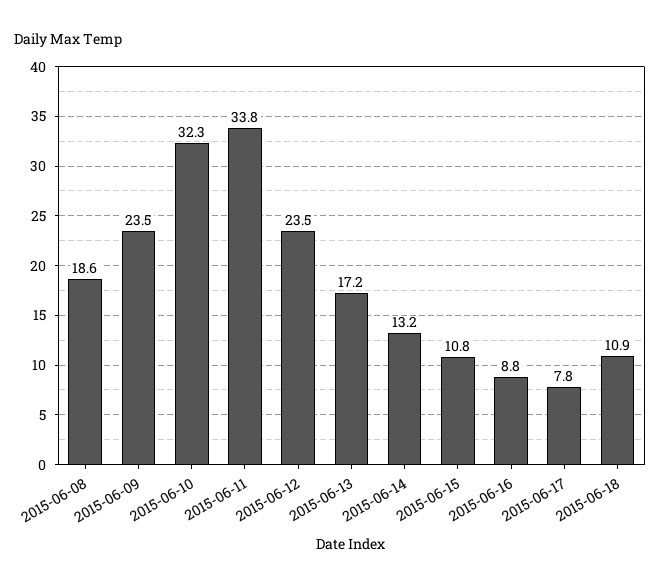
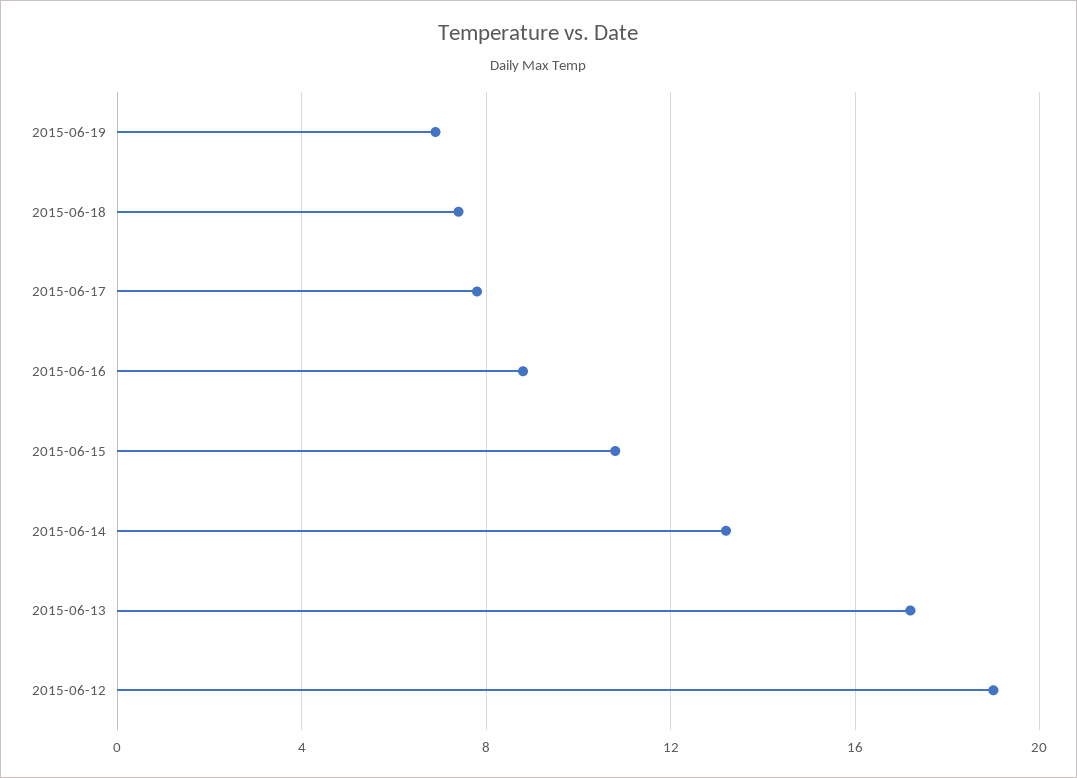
2015-06-08: 18.6 -> none
2015-06-09: 23.5 -> none
2015-06-10: 32.3 -> none
2015-06-11: 33.8 -> none
2015-06-12: 23.5 -> 19
2015-06-18: 10.9 -> 7.5
2015-06-19: none -> 7

